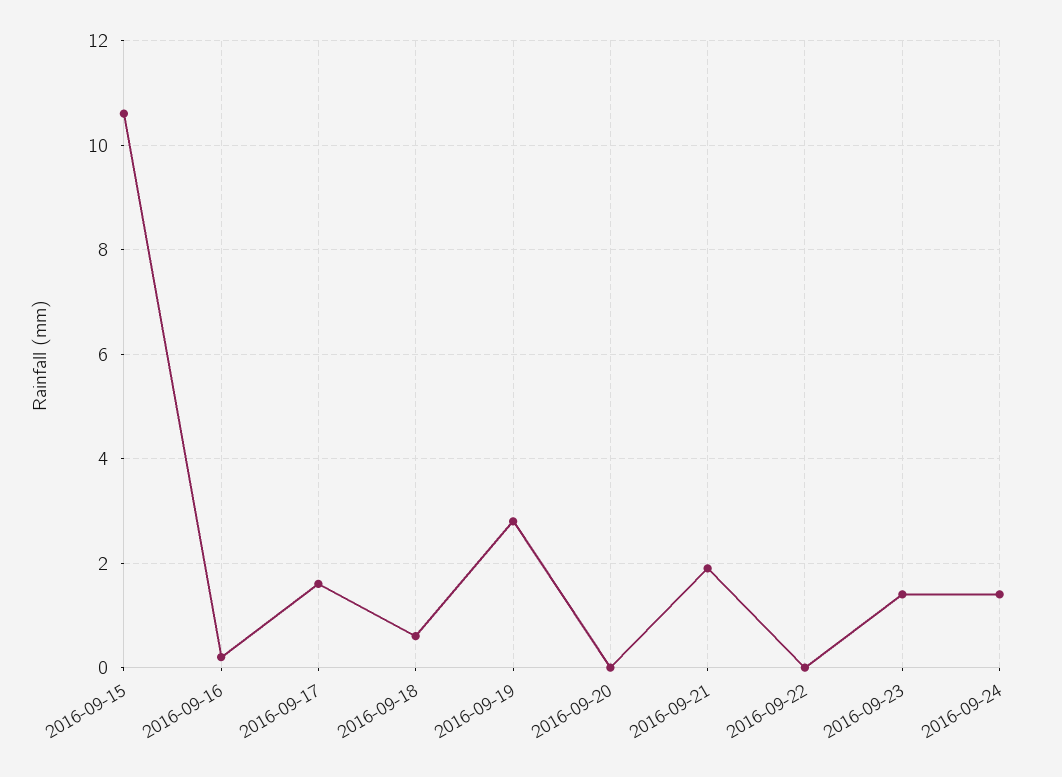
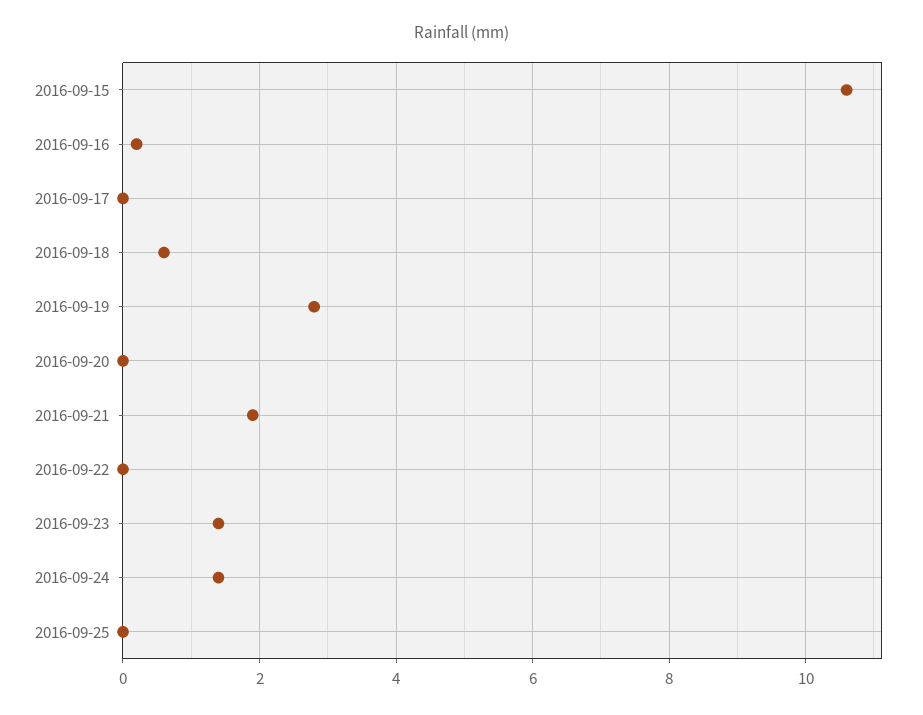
2016-09-17: 1.5 -> 0
2016-09-25: none -> 0

